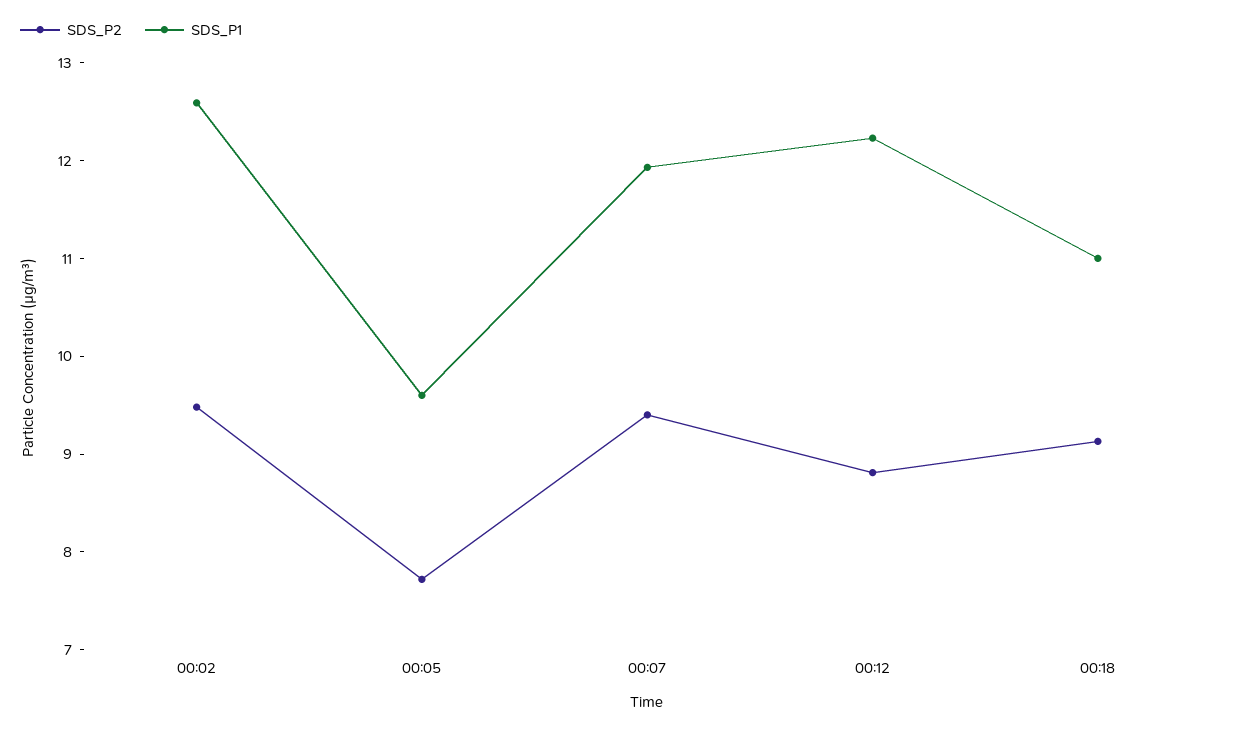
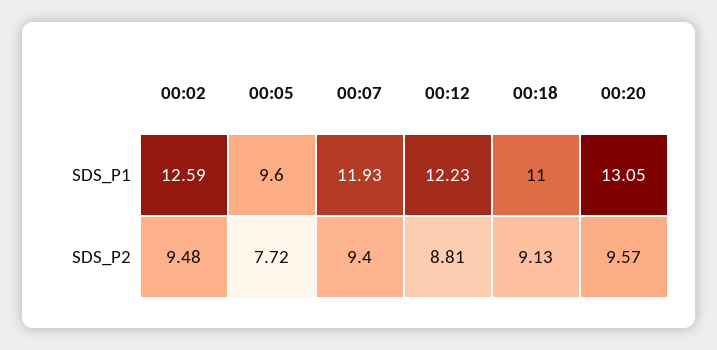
SDS_P1, 00:20: none -> 13.05
SDS_P2, 00:20: none -> 9.57

